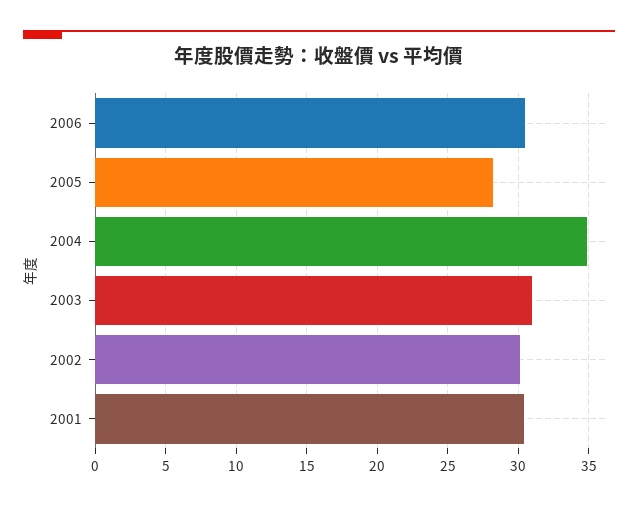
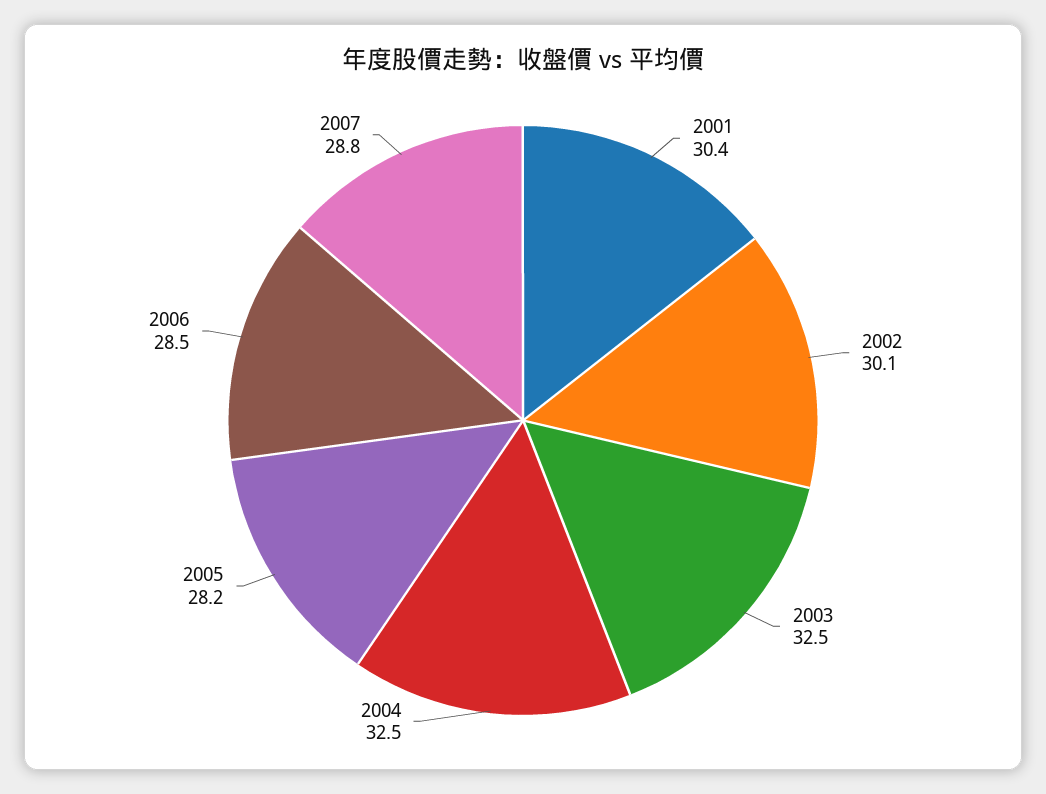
2006: 30.5 -> 28.5
2004: 35 -> 32.5
2003: 31 -> 32.5
2007: none -> 28.8

